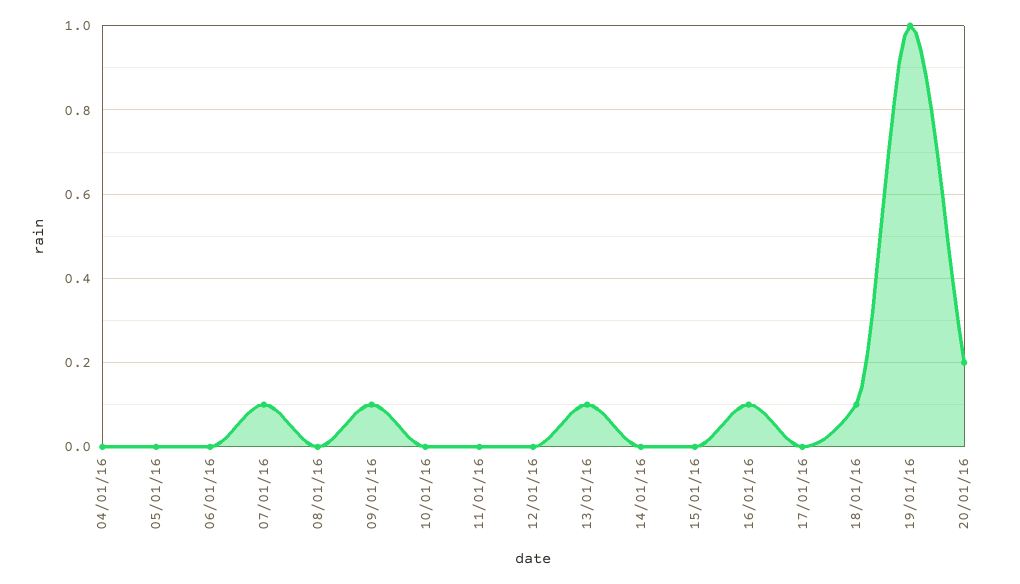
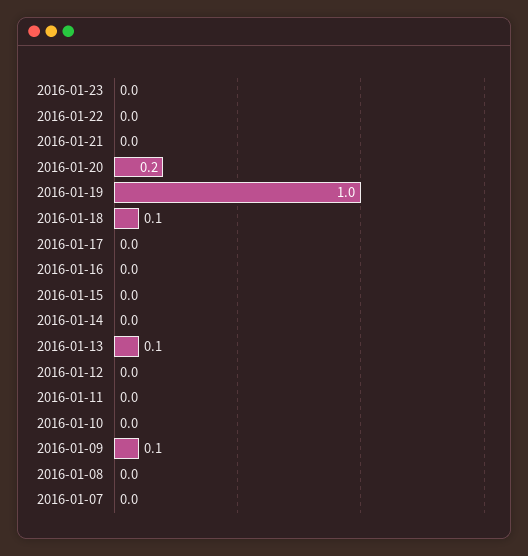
04/01/16: 0 -> none
05/01/16: 0 -> none
06/01/16: 0 -> none
07/01/16: 0.1 -> 0
16/01/16: 0.1 -> 0
2016-01-23: none -> 0
2016-01-22: none -> 0
2016-01-21: none -> 0

